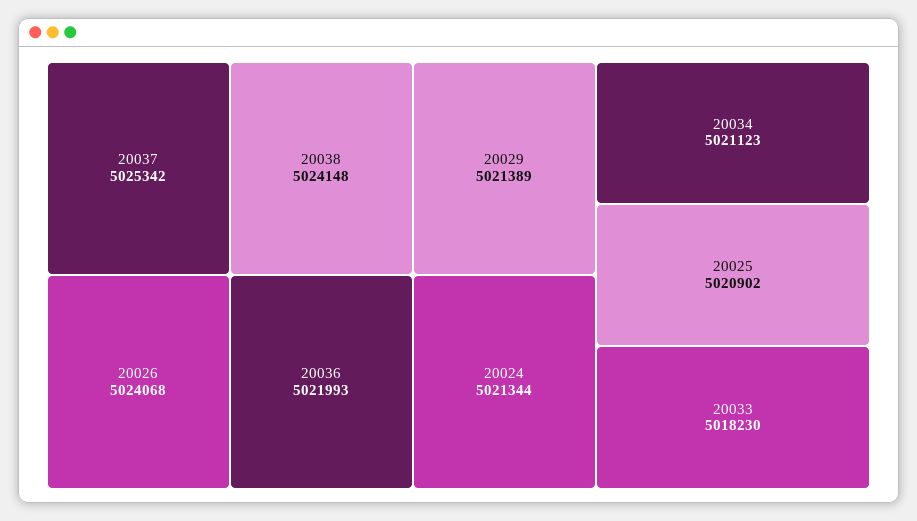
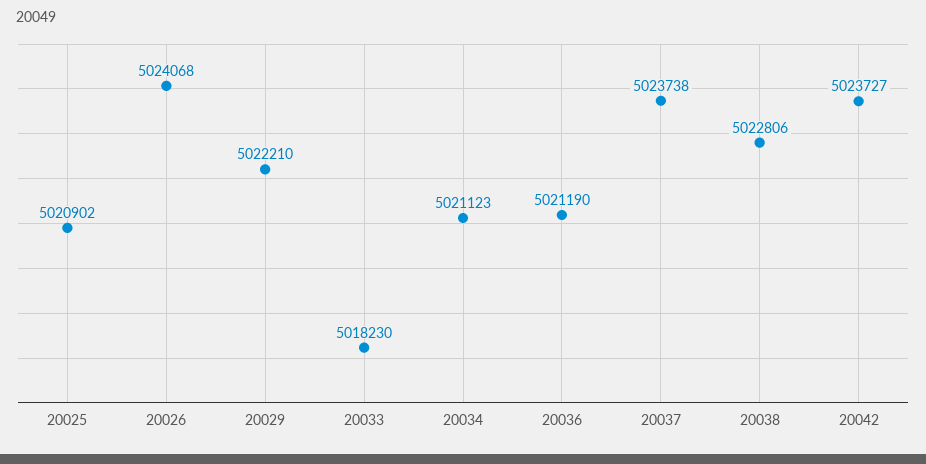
20037: 5025342 -> 5023738
20038: 5024148 -> 5022806
20036: 5021993 -> 5021190
20029: 5021389 -> 5022210
20024: 5021344 -> none
20042: none -> 5023727

